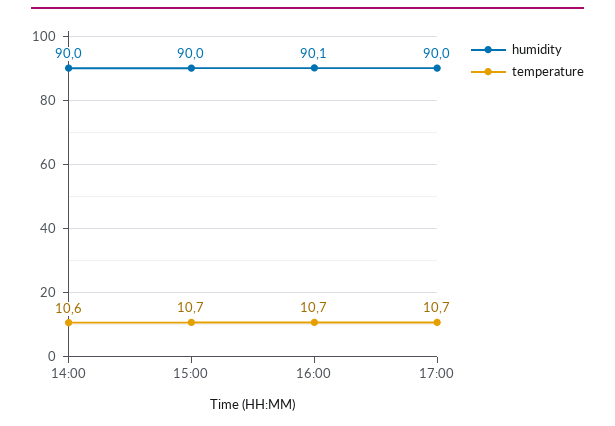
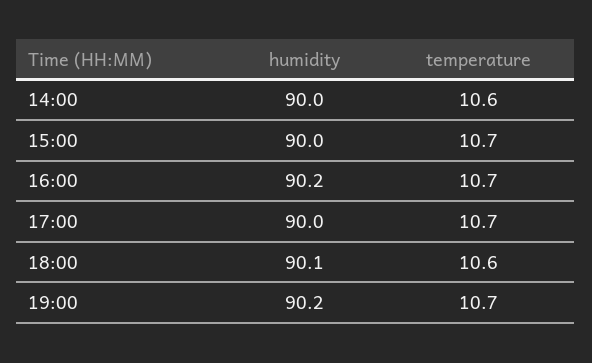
humidity, 16:00: 90.1 -> 90.2
humidity, 18:00: none -> 90.1
temperature, 18:00: none -> 10.6
humidity, 19:00: none -> 90.2
temperature, 19:00: none -> 10.7

